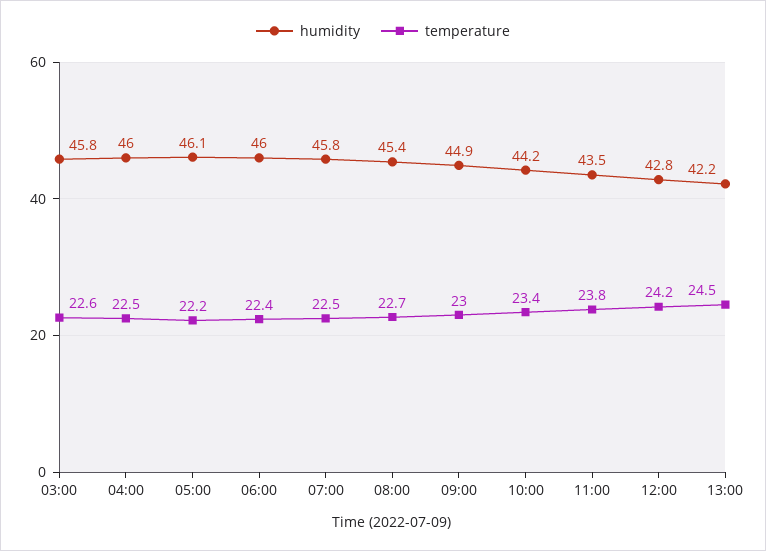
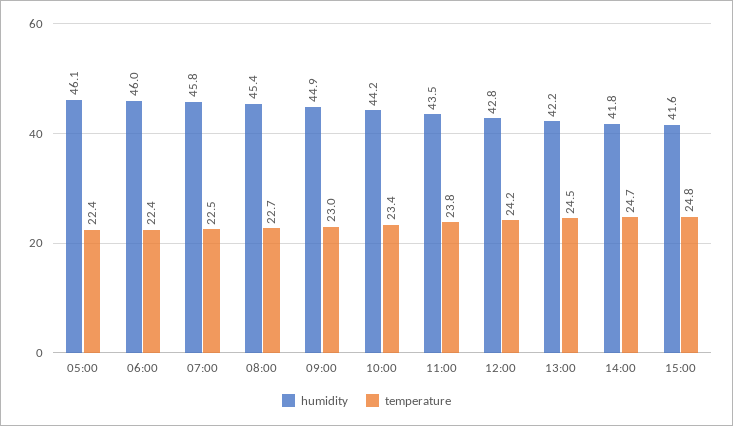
humidity, 03:00: 45.8 -> none
temperature, 03:00: 22.6 -> none
humidity, 04:00: 46 -> none
temperature, 04:00: 22.5 -> none
temperature, 05:00: 22.2 -> 22.4
humidity, 14:00: none -> 41.8
temperature, 14:00: none -> 24.7
humidity, 15:00: none -> 41.6
temperature, 15:00: none -> 24.8

